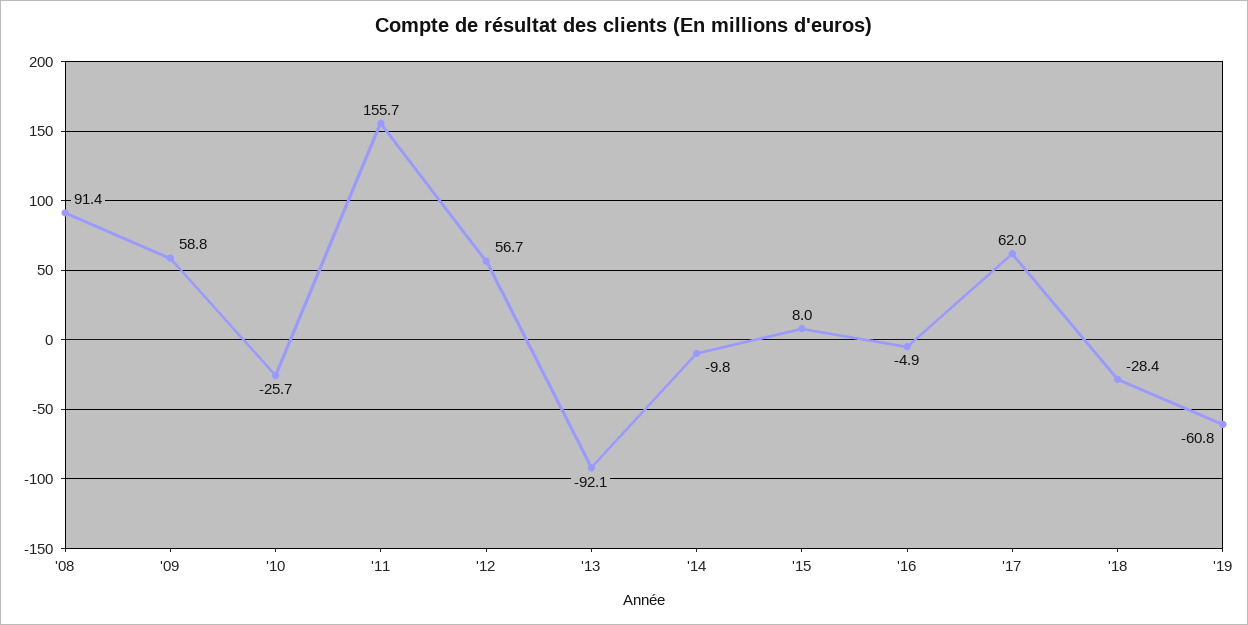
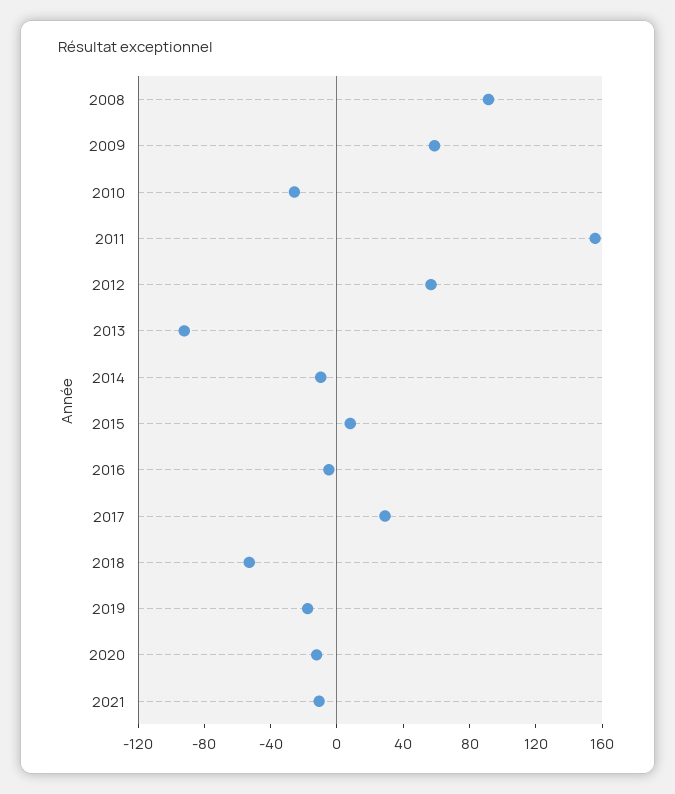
'17: 62 -> 30
'18: -28.4 -> -50
'19: -60.8 -> -20
2020: none -> -10
2021: none -> -10

